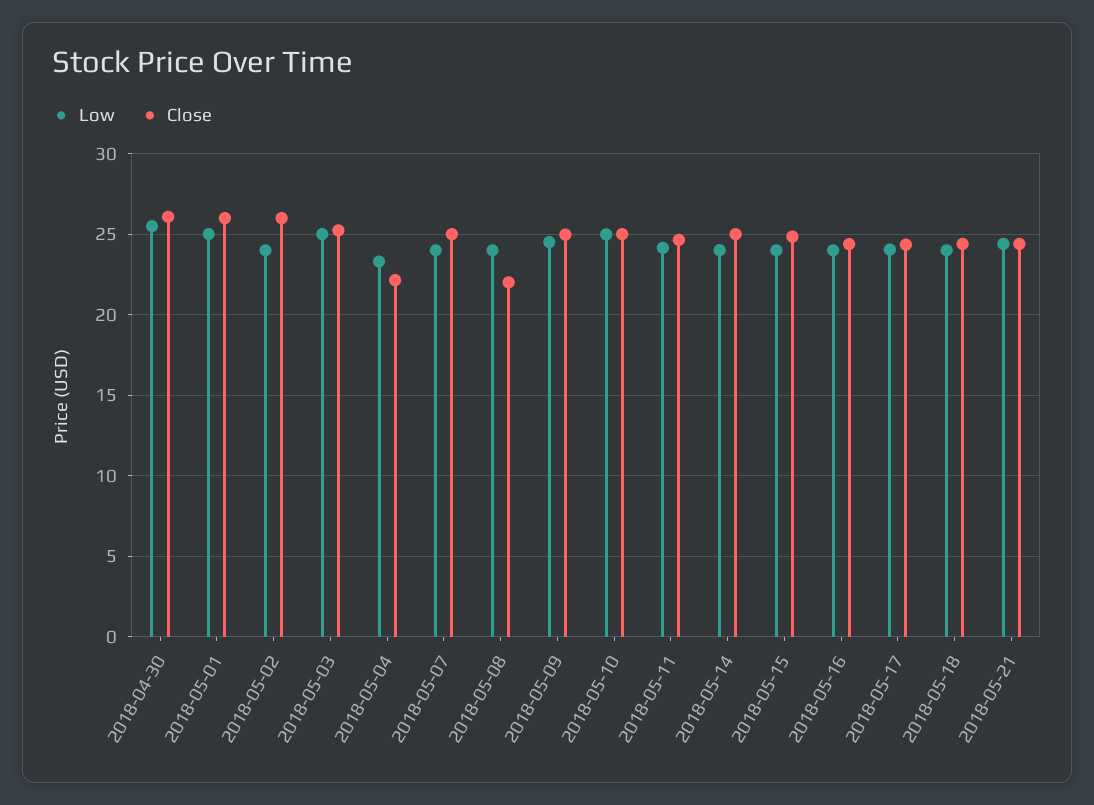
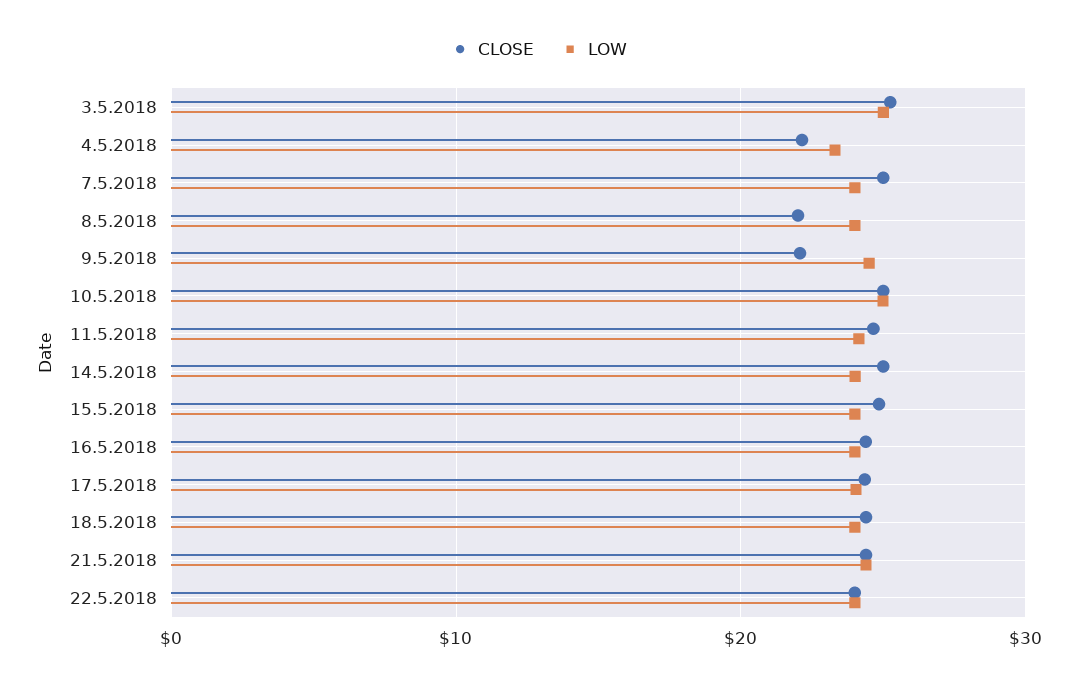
Low, 2018-04-30: 25.5 -> none
Close, 2018-04-30: 26 -> none
Low, 2018-05-01: 25 -> none
Close, 2018-05-01: 26 -> none
Low, 2018-05-02: 24 -> none
Close, 2018-05-02: 26 -> none
Close, 2018-05-09: 25 -> 22
Close, 22.5.2018: none -> 24
Low, 22.5.2018: none -> 24

